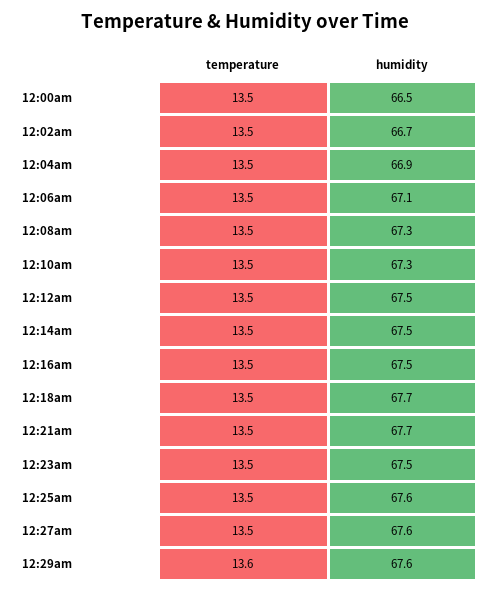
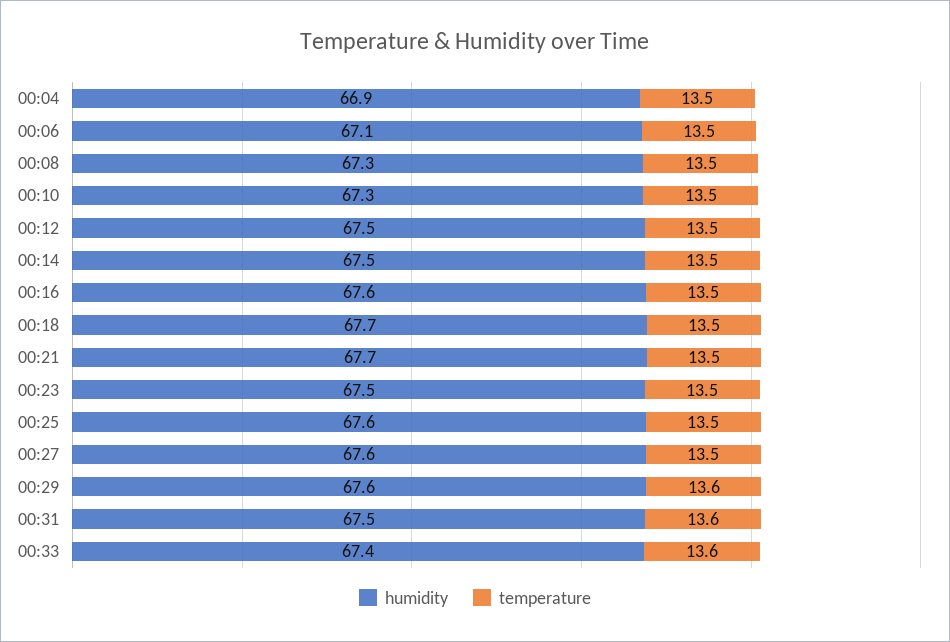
temperature, 12:00am: 13.5 -> none
humidity, 12:00am: 66.5 -> none
temperature, 12:02am: 13.5 -> none
humidity, 12:02am: 66.7 -> none
humidity, 12:16am: 67.5 -> 67.6
humidity, 00:31: none -> 67.5
temperature, 00:31: none -> 13.6
humidity, 00:33: none -> 67.4
temperature, 00:33: none -> 13.6

